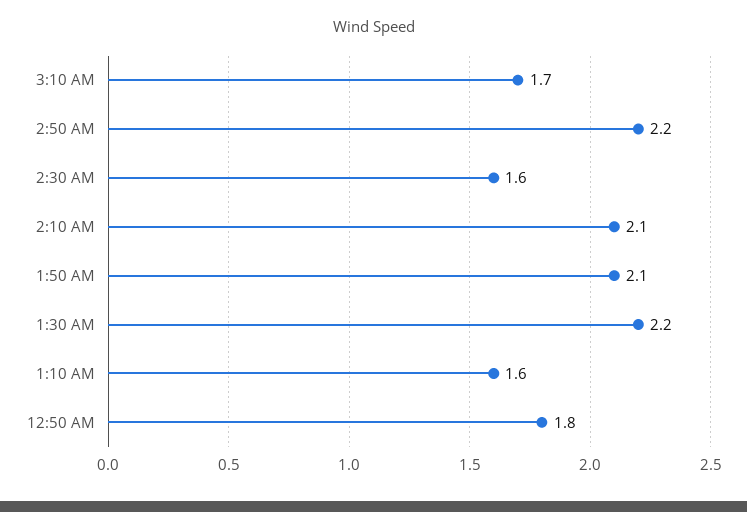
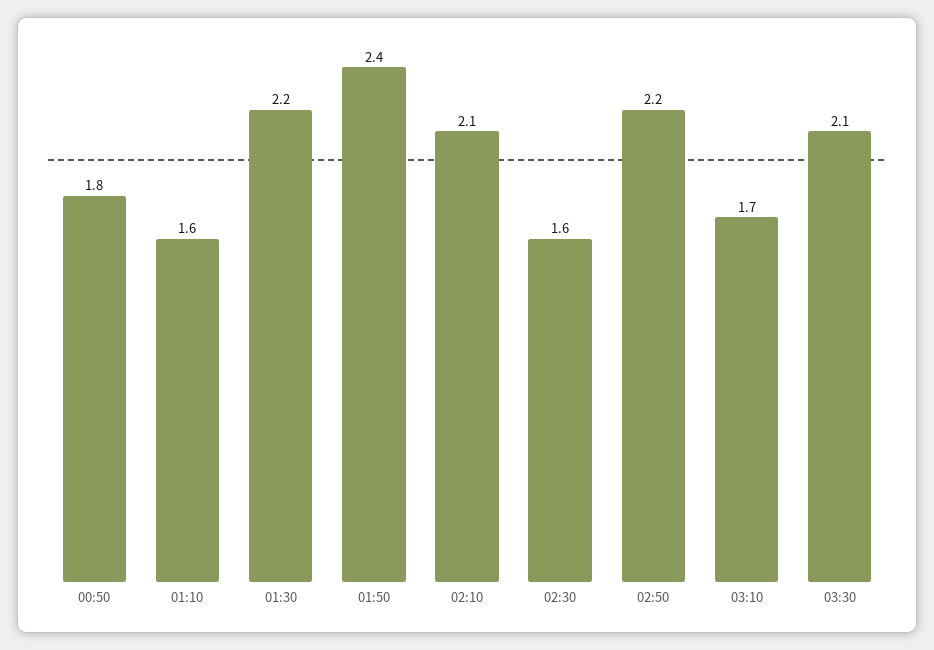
1:50 AM: 2.1 -> 2.4
03:30: none -> 2.1

